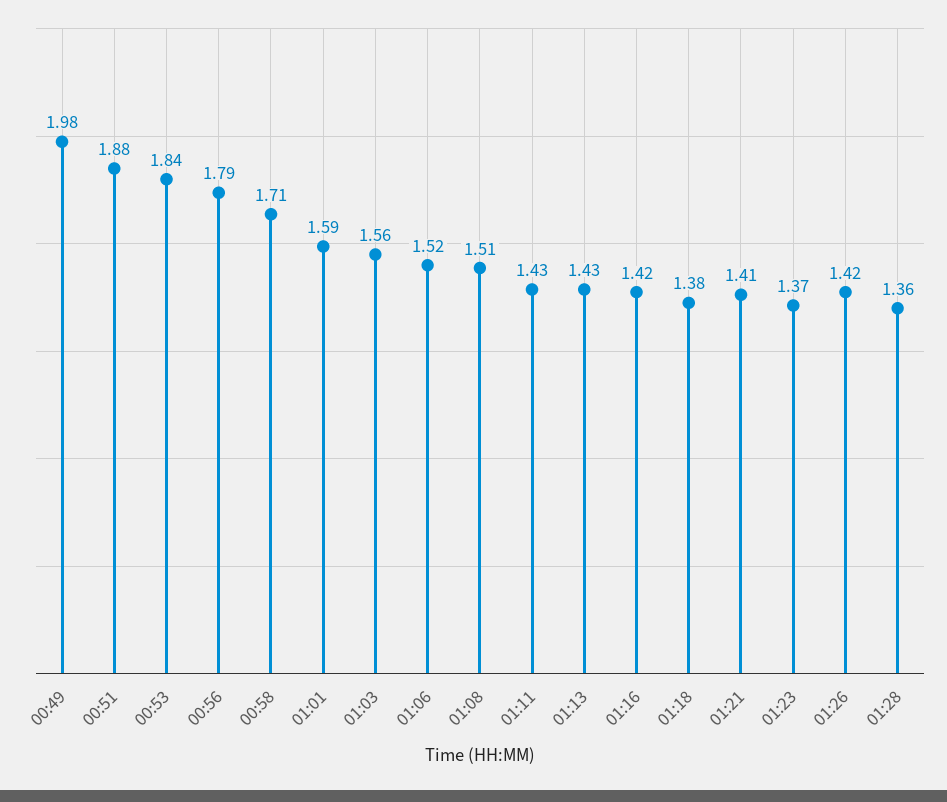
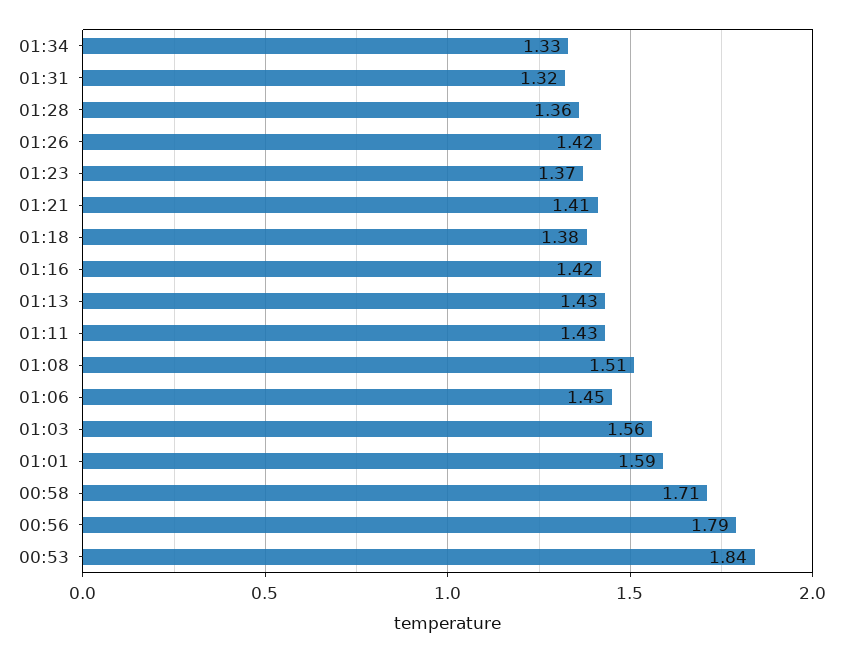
00:49: 1.98 -> none
00:51: 1.88 -> none
01:06: 1.52 -> 1.45
01:34: none -> 1.33
01:31: none -> 1.32

